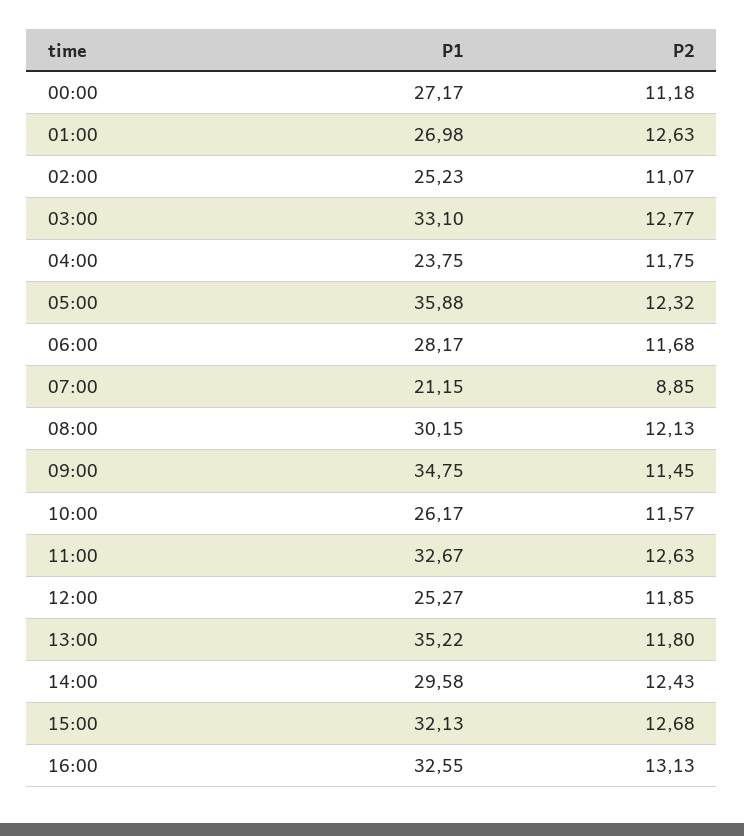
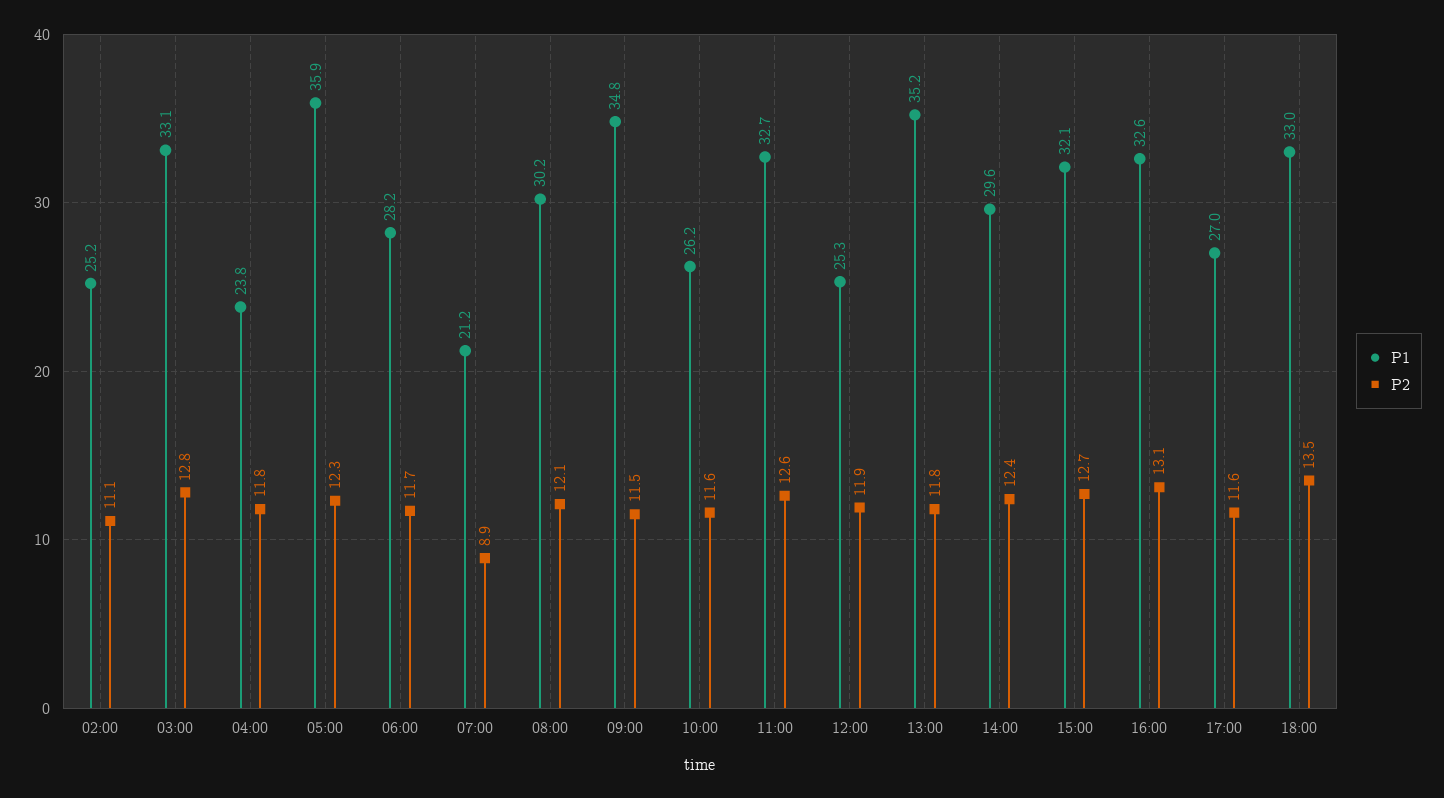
P1, 00:00: 27.17 -> none
P2, 00:00: 11.18 -> none
P1, 01:00: 26.98 -> none
P2, 01:00: 12.63 -> none
P1, 17:00: none -> 27
P2, 17:00: none -> 11.6
P1, 18:00: none -> 33
P2, 18:00: none -> 13.5

